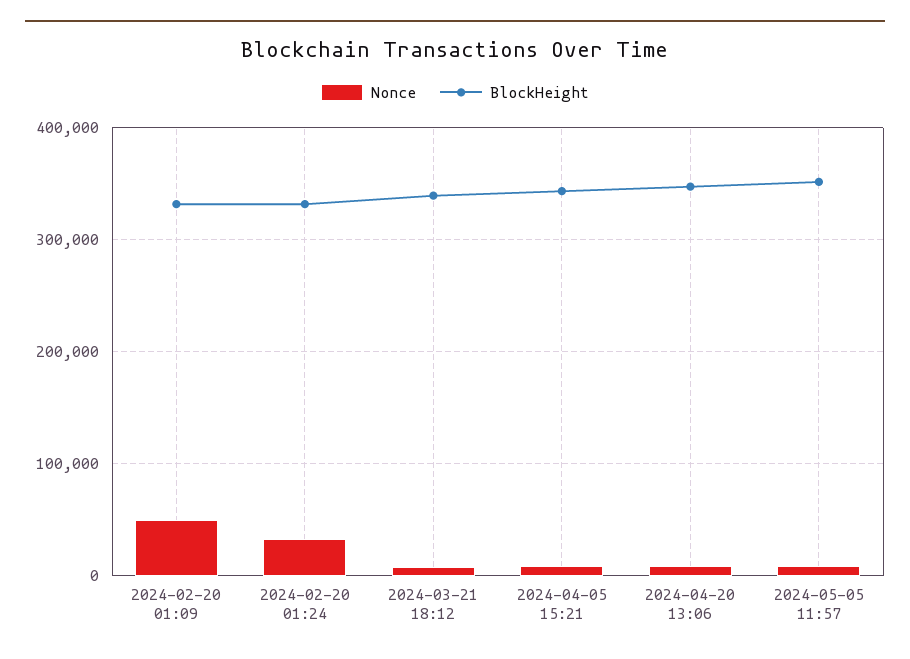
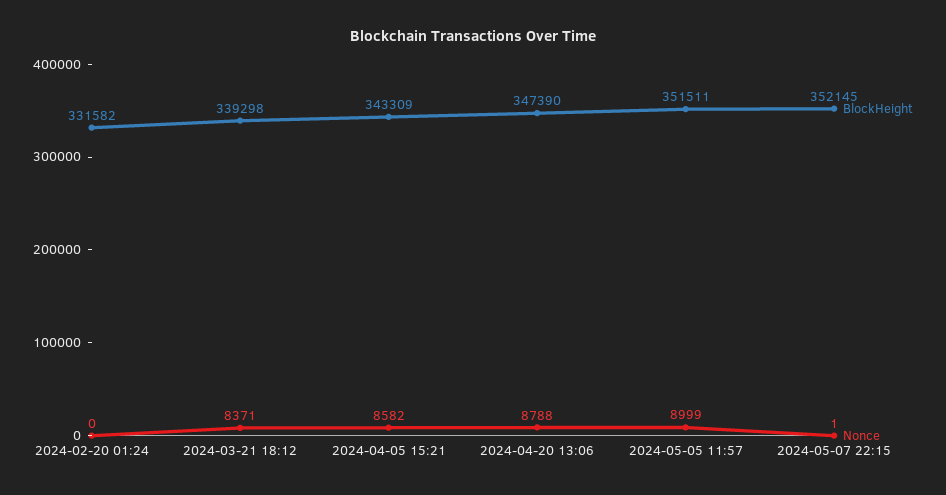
Nonce, 2024-02-20 01:09: 50000 -> none
BlockHeight, 2024-02-20 01:09: 330000 -> none
Nonce, 2024-02-20 01:24: 30000 -> 0
BlockHeight, 2024-05-07 22:15: none -> 352145
Nonce, 2024-05-07 22:15: none -> 1

